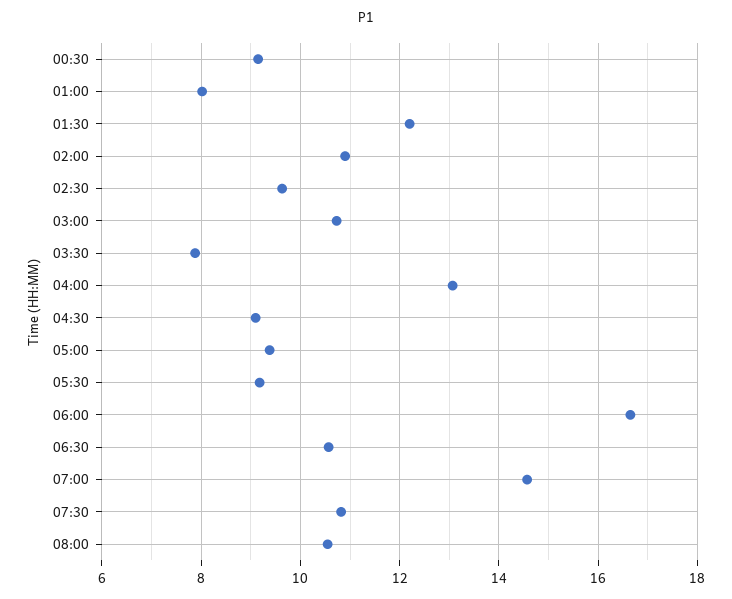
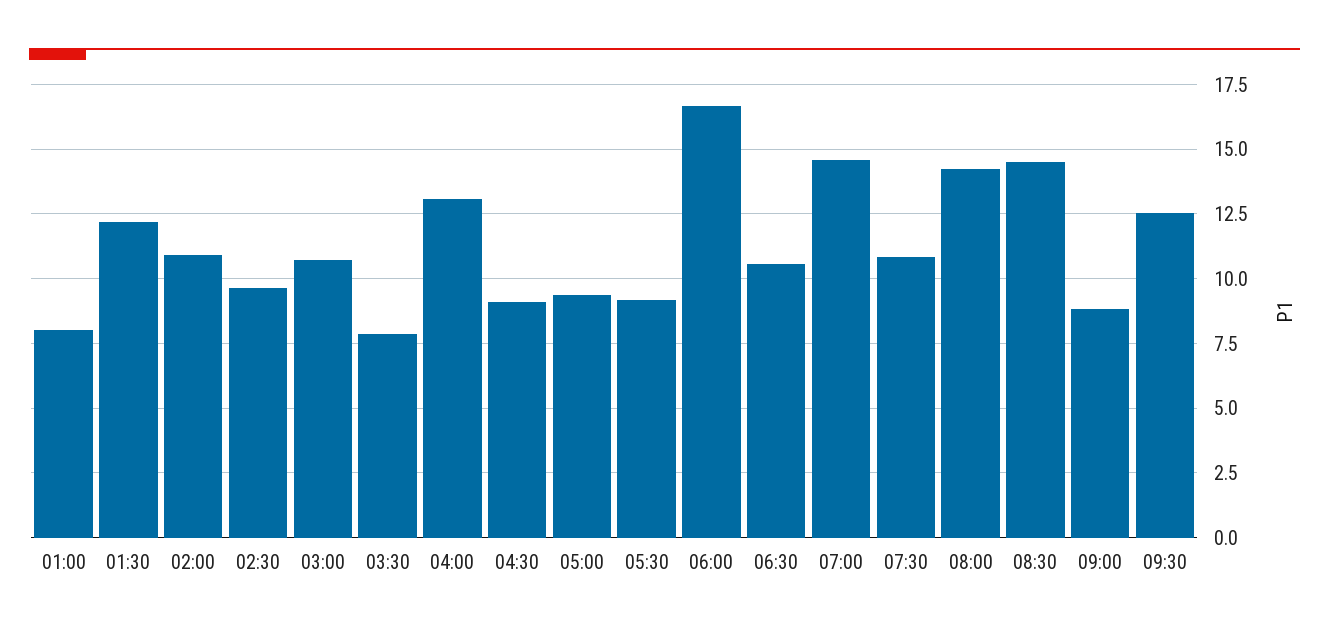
00:30: 9.2 -> none
08:00: 10.6 -> 14.25
08:30: none -> 14.5
09:00: none -> 8.75
09:30: none -> 12.5

